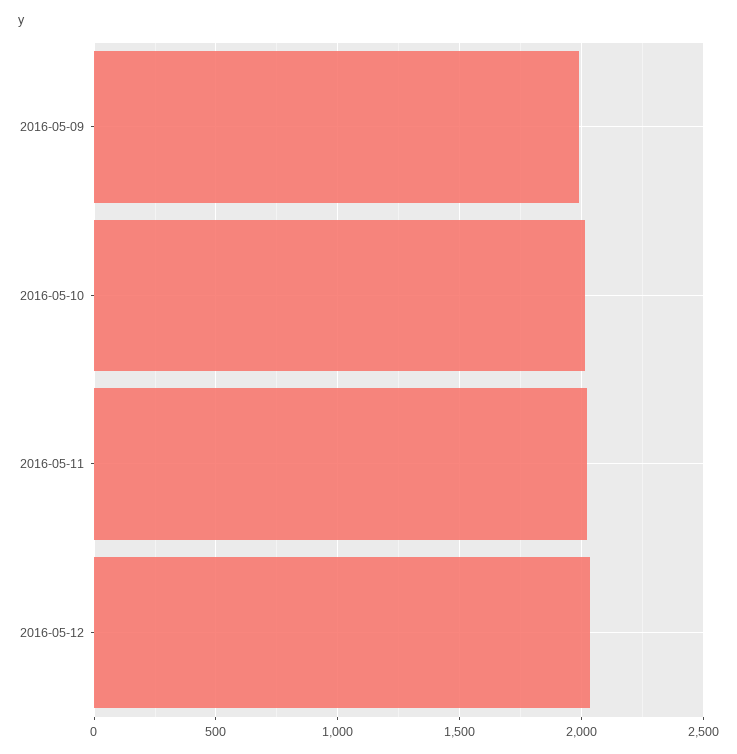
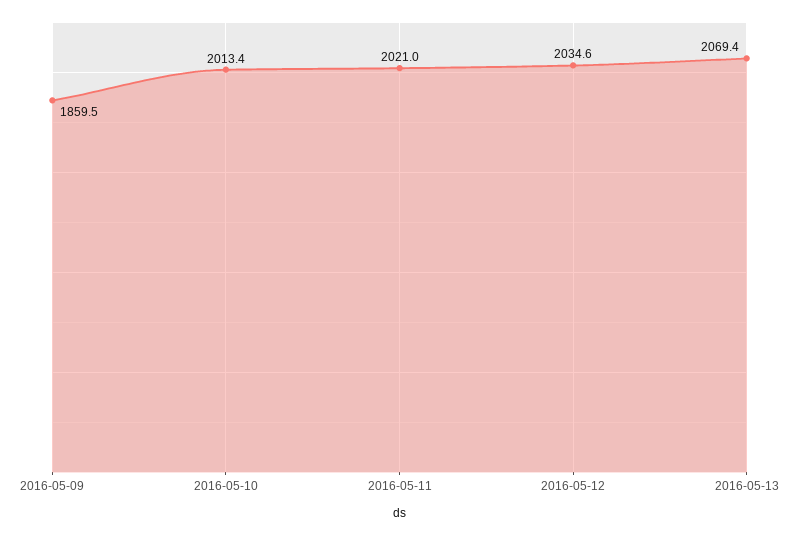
2016-05-09: 2000 -> 1859.5
2016-05-13: none -> 2069.4

